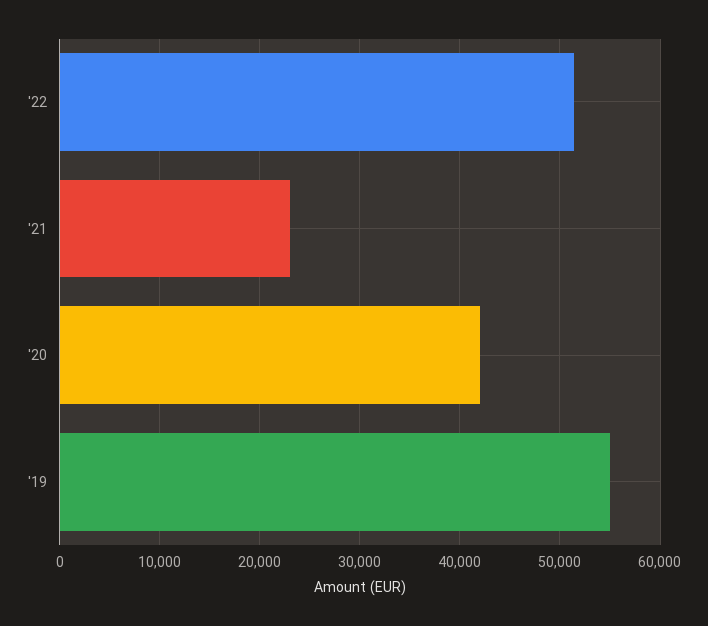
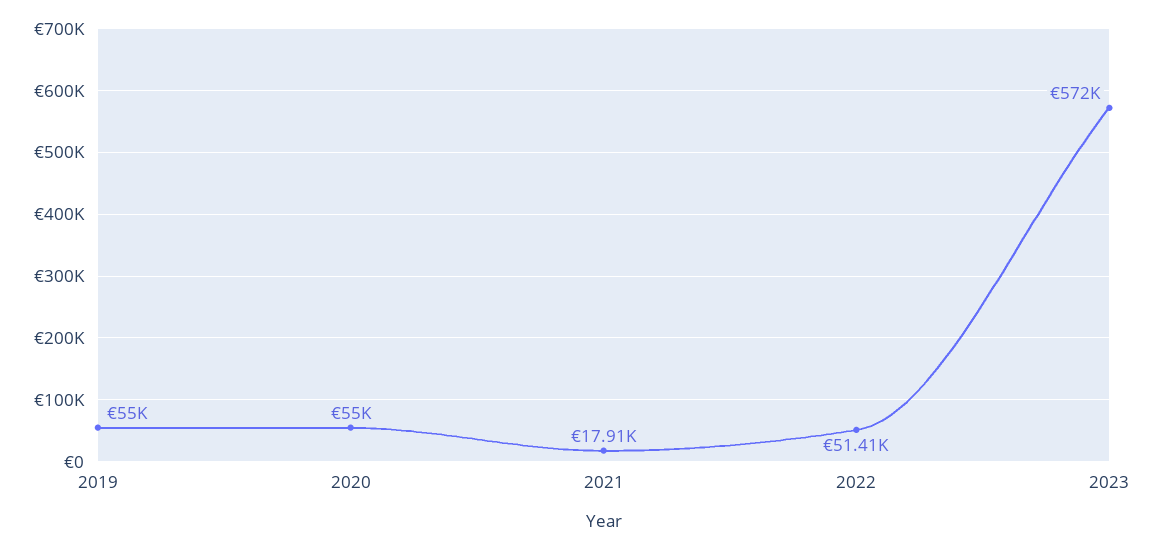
'21: 23000 -> 17910
'20: 42000 -> 55000
2023: none -> 572000

